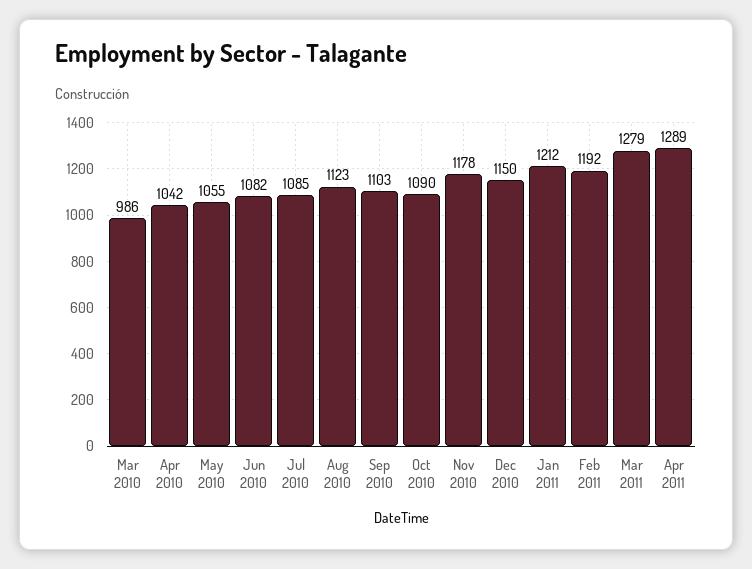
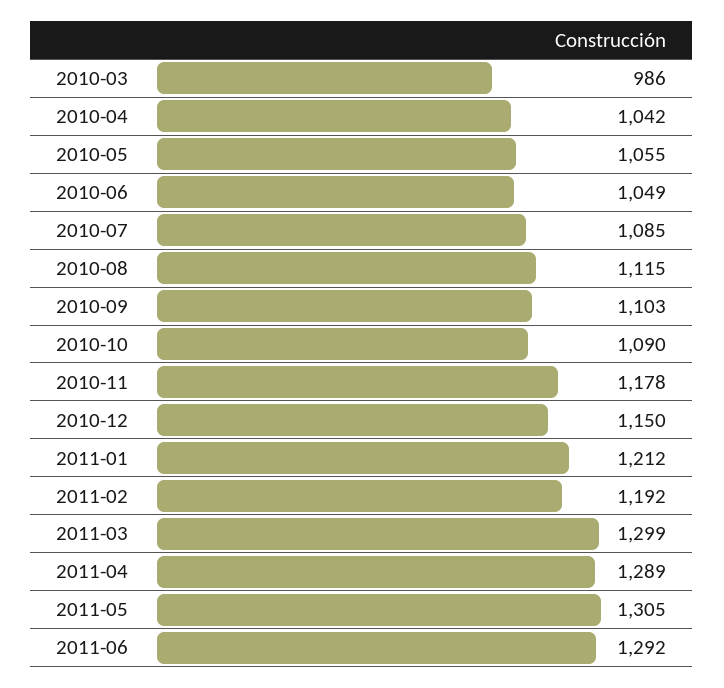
Jun 2010: 1082 -> 1049
Aug 2010: 1123 -> 1115
Mar 2011: 1279 -> 1299
2011-05: none -> 1305
2011-06: none -> 1292

